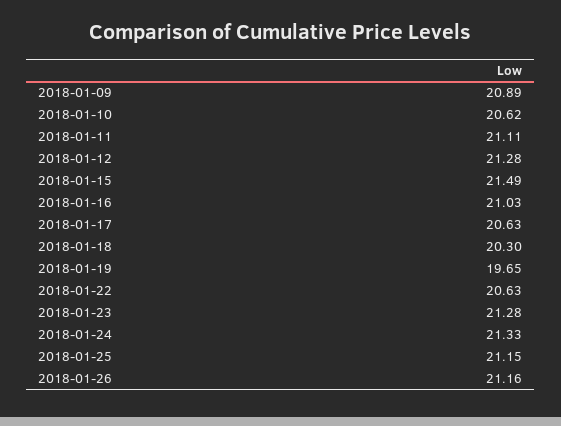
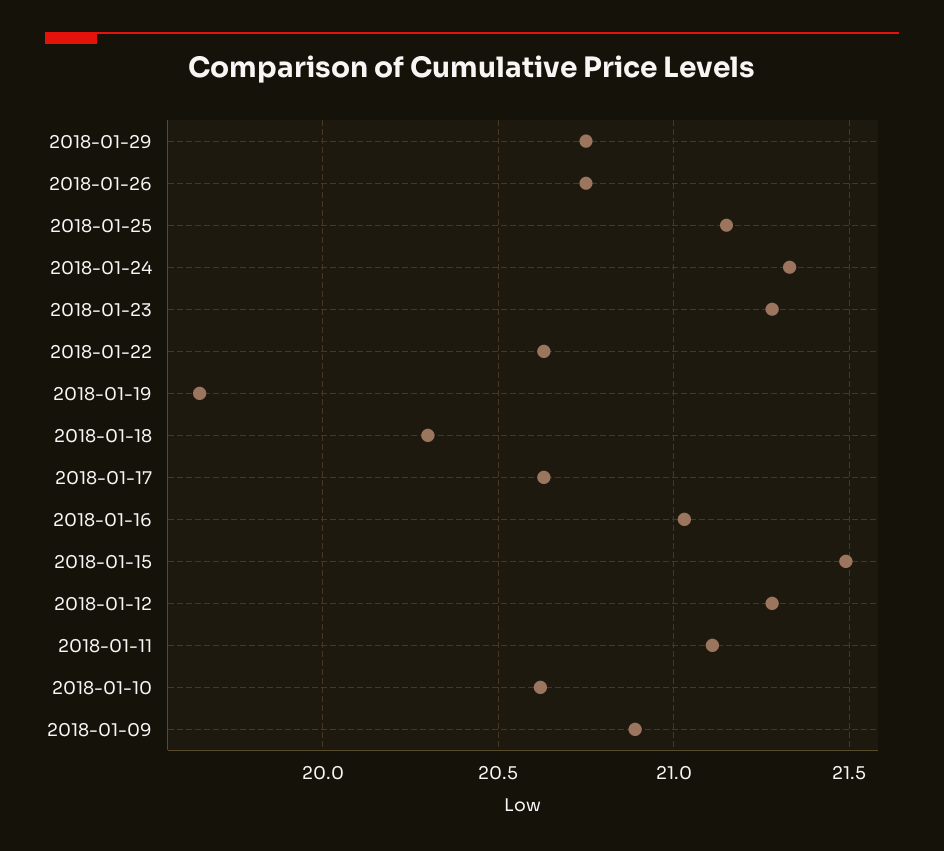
2018-01-26: 21.16 -> 20.75
2018-01-29: none -> 20.75

